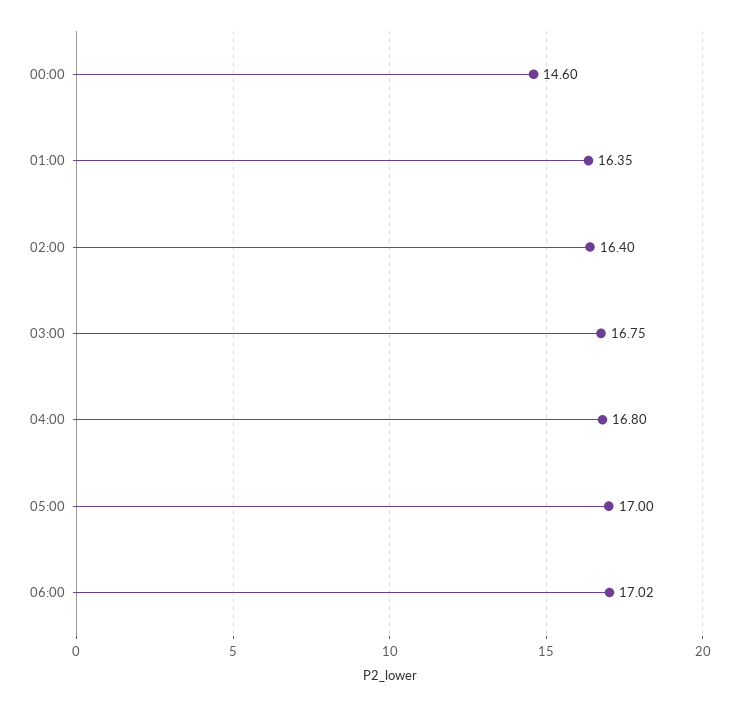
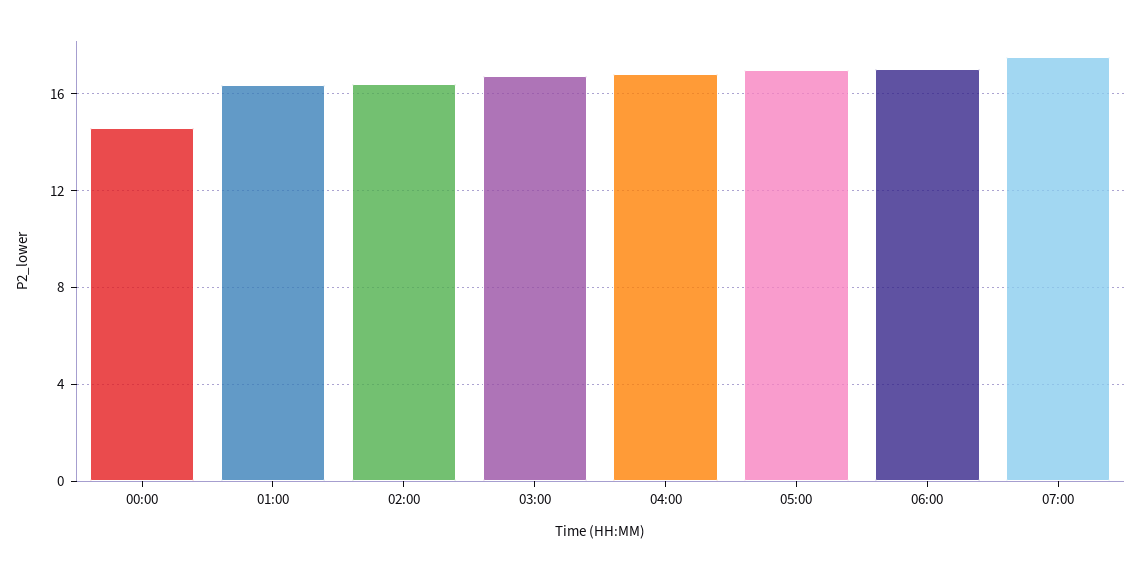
07:00: none -> 17.5

